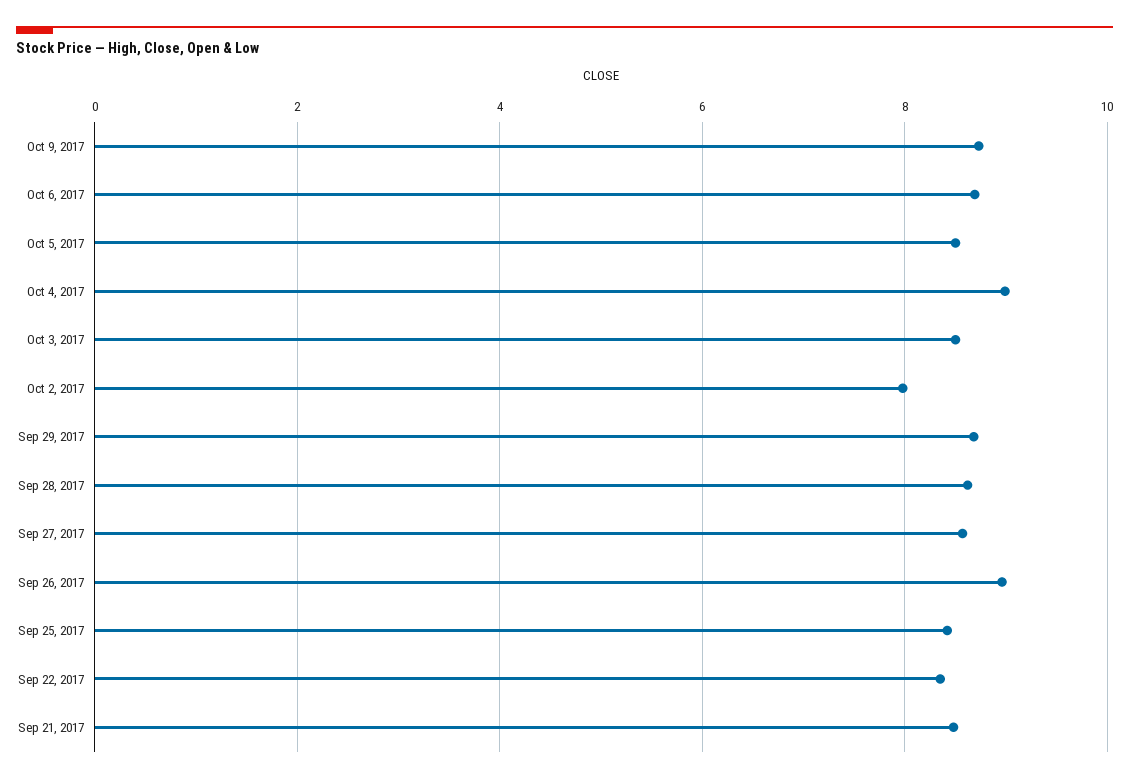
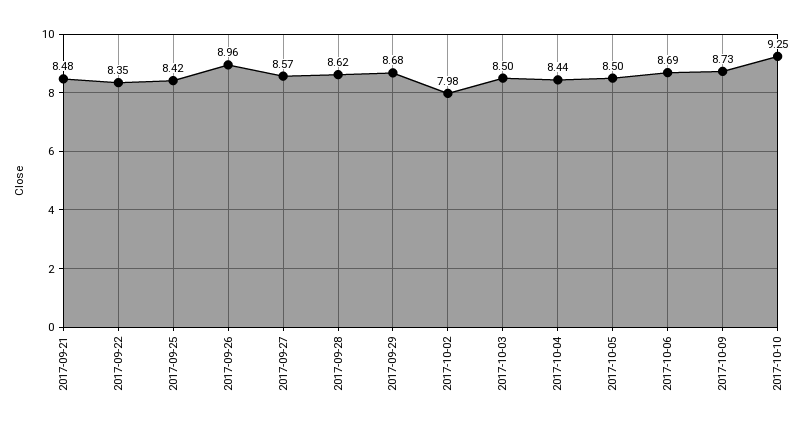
Oct 4, 2017: 9 -> 8.44
2017-10-10: none -> 9.25

